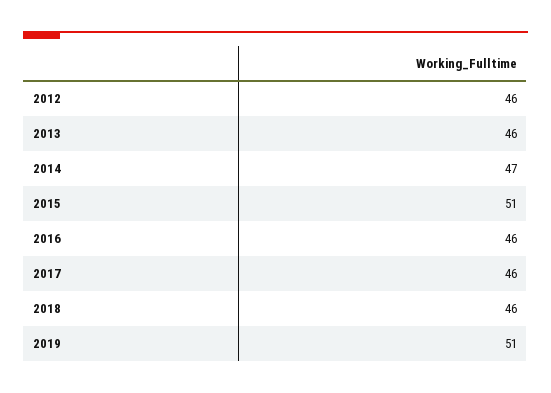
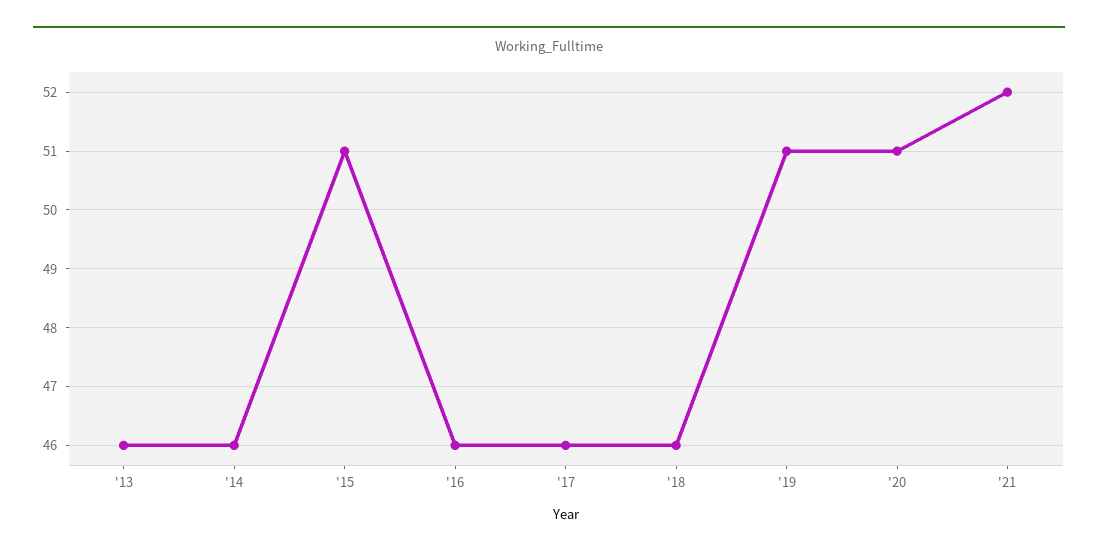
2012: 46 -> none
2014: 47 -> 46
'20: none -> 51
'21: none -> 52

